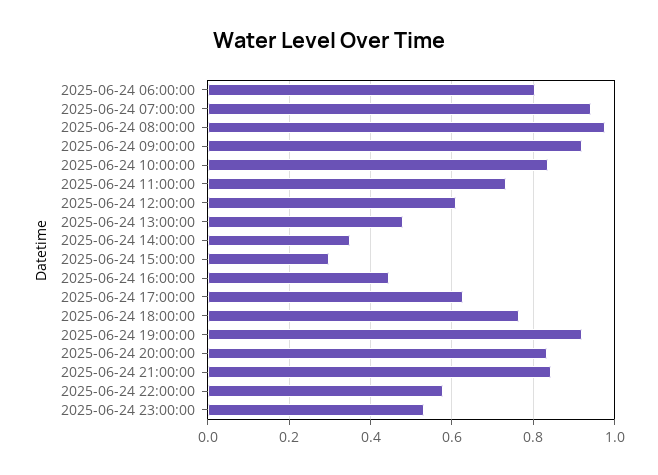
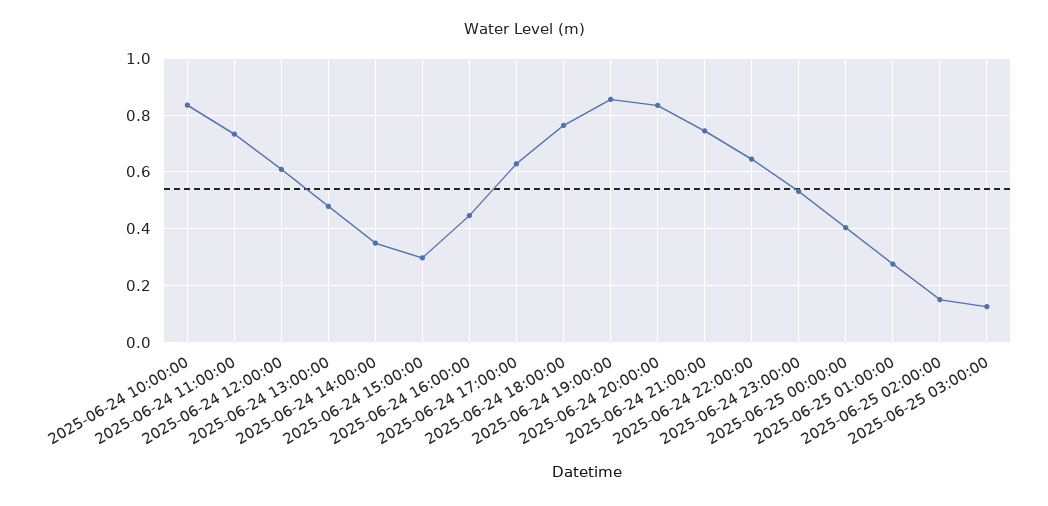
2025-06-24 06:00:00: 0.8 -> none
2025-06-24 07:00:00: 0.94 -> none
2025-06-24 08:00:00: 0.98 -> none
2025-06-24 09:00:00: 0.92 -> none
2025-06-24 19:00:00: 0.92 -> 0.85
2025-06-24 21:00:00: 0.84 -> 0.75
2025-06-24 22:00:00: 0.58 -> 0.65
2025-06-25 00:00:00: none -> 0.4
2025-06-25 01:00:00: none -> 0.275
2025-06-25 02:00:00: none -> 0.15
2025-06-25 03:00:00: none -> 0.125

